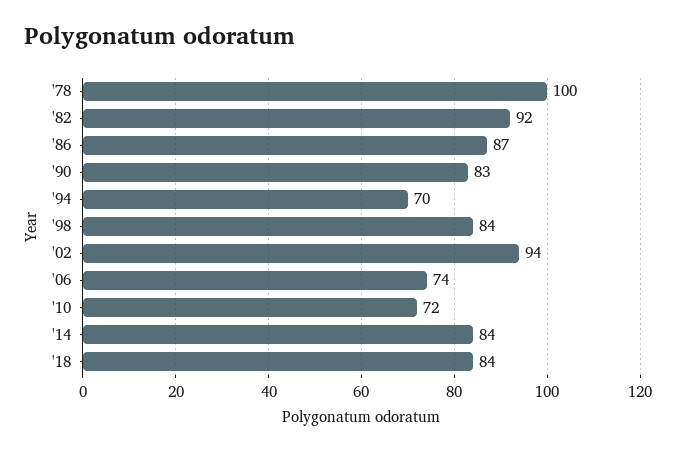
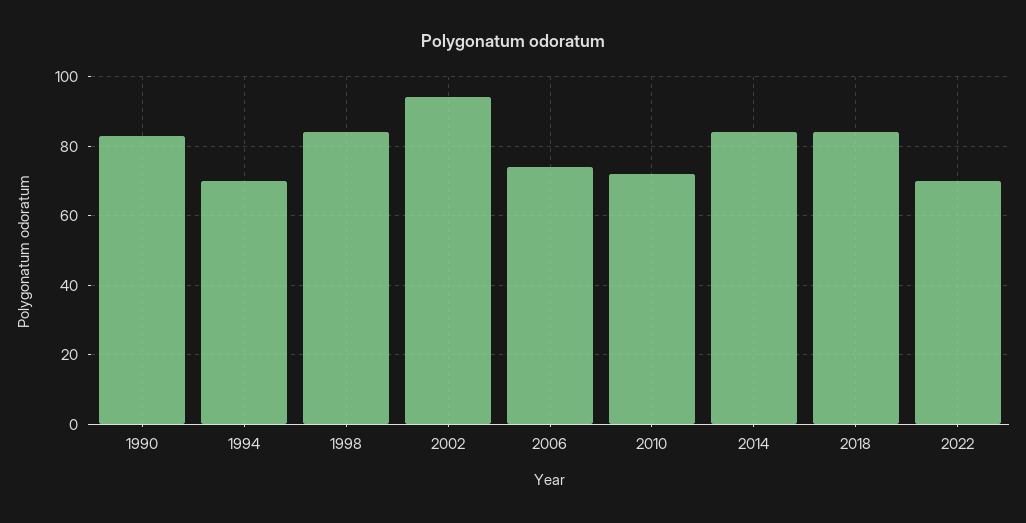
'78: 100 -> none
'82: 92 -> none
'86: 87 -> none
2022: none -> 70

